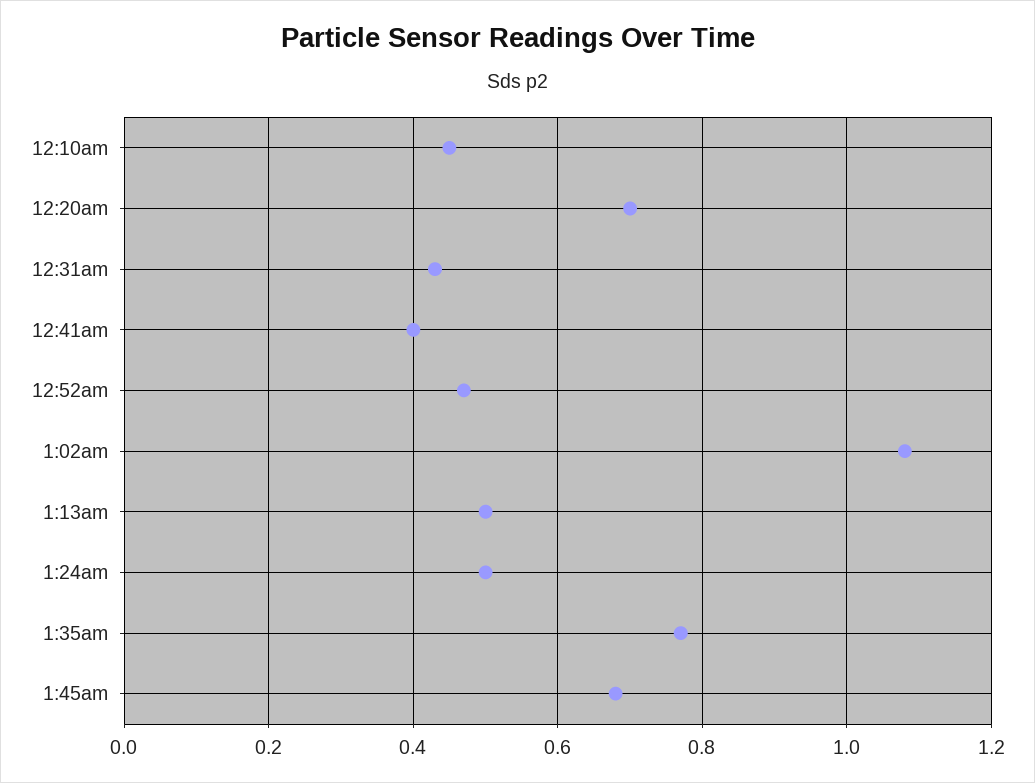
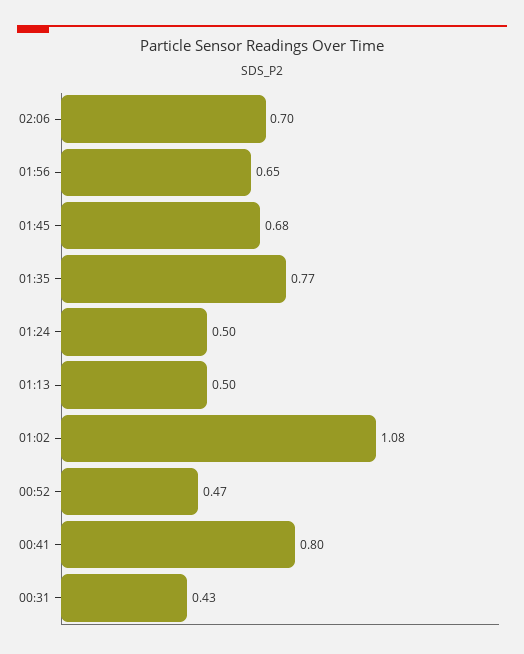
12:10am: 0.45 -> none
12:20am: 0.7 -> none
12:41am: 0.4 -> 0.8
02:06: none -> 0.7
01:56: none -> 0.65

